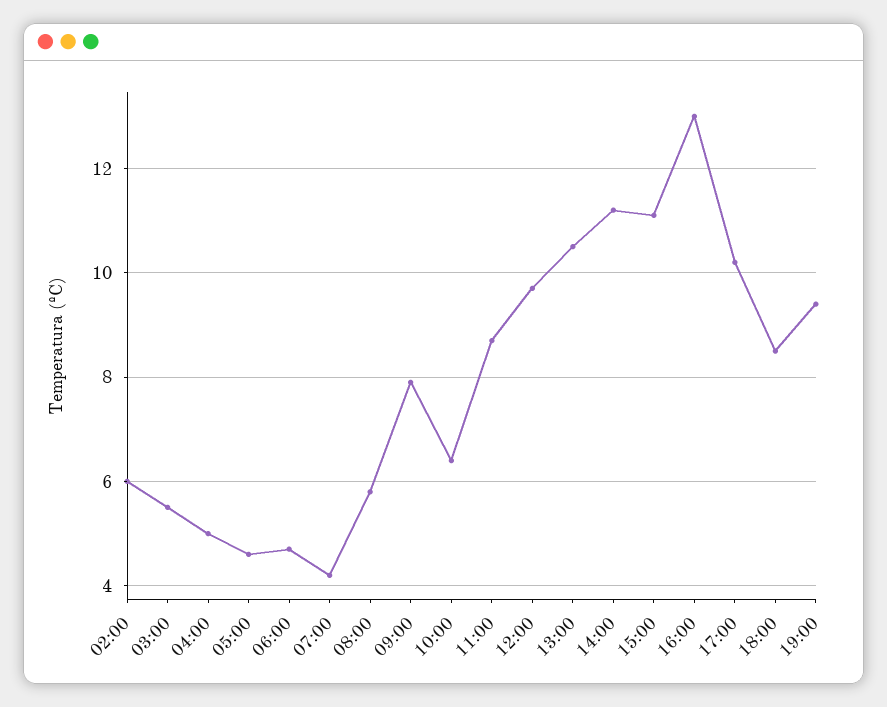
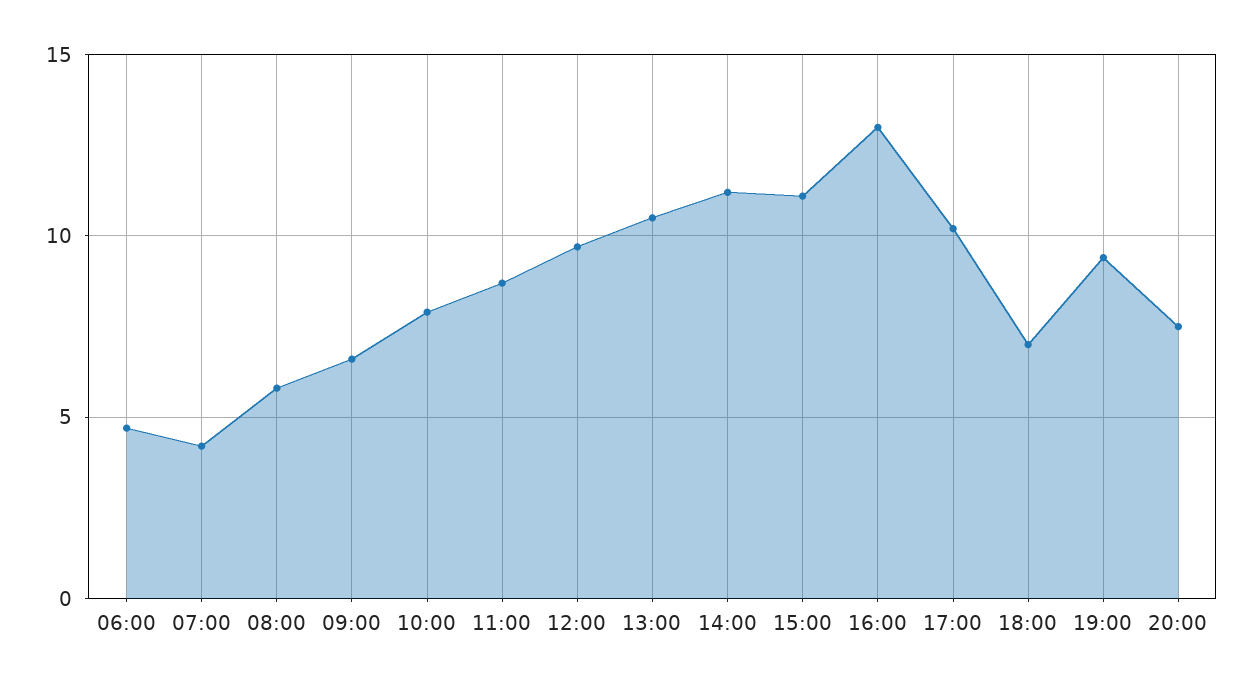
02:00: 6 -> none
03:00: 5.5 -> none
04:00: 5 -> none
05:00: 4.5 -> none
09:00: 8 -> 6.5
10:00: 6.5 -> 8
18:00: 8.5 -> 7
20:00: none -> 7.5

